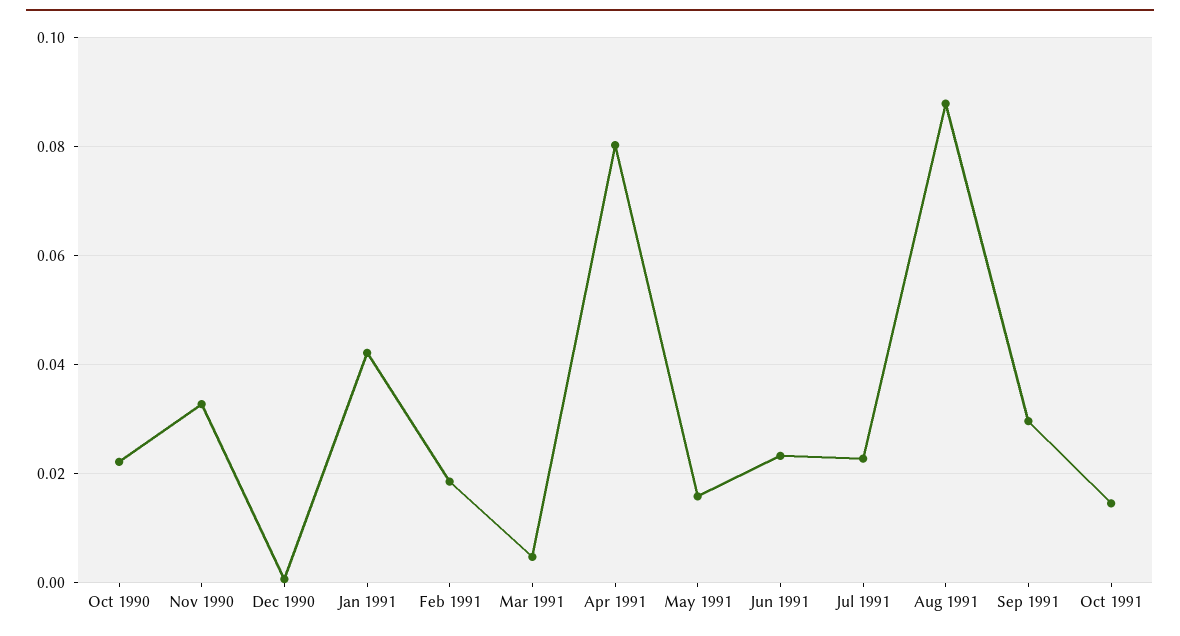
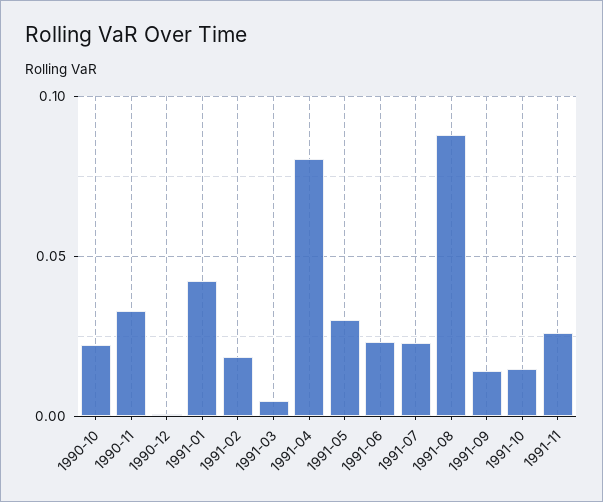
May 1991: 0.016 -> 0.03
Sep 1991: 0.03 -> 0.015
1991-11: none -> 0.025

